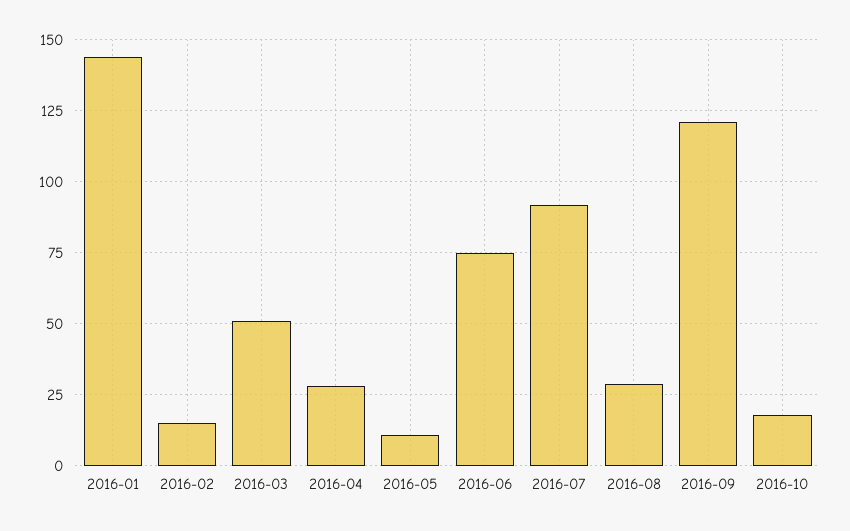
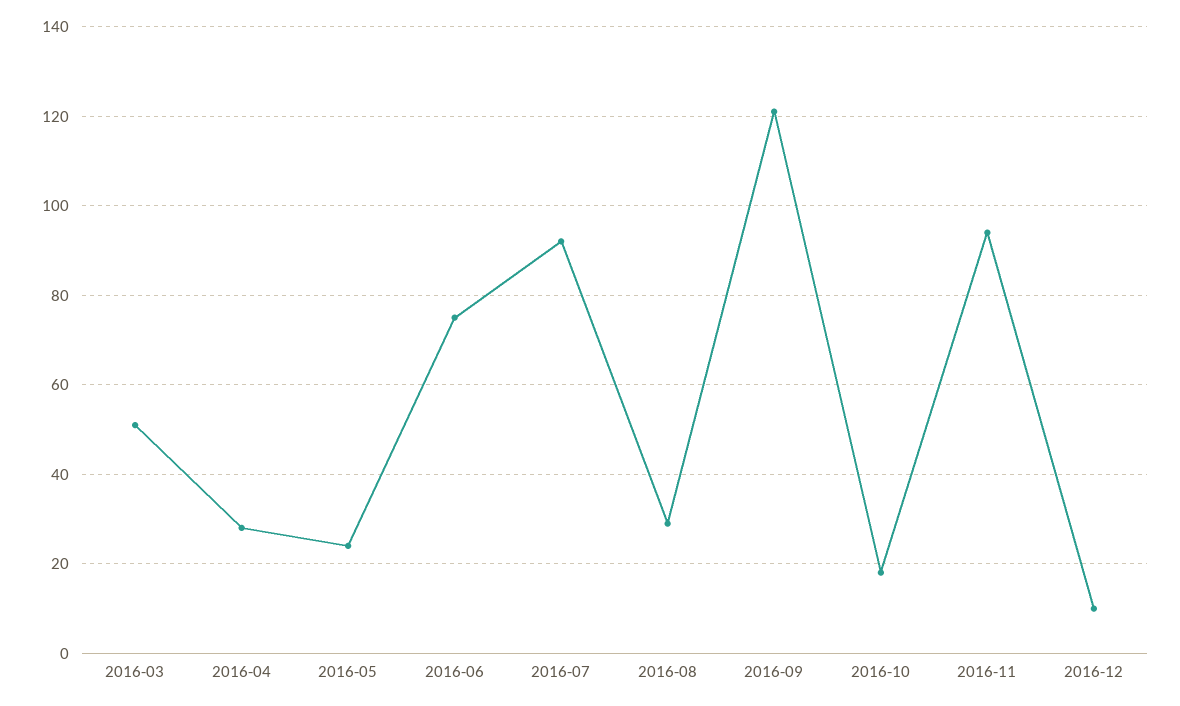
2016-01: 145 -> none
2016-02: 15 -> none
2016-05: 10 -> 25
2016-11: none -> 95
2016-12: none -> 10

